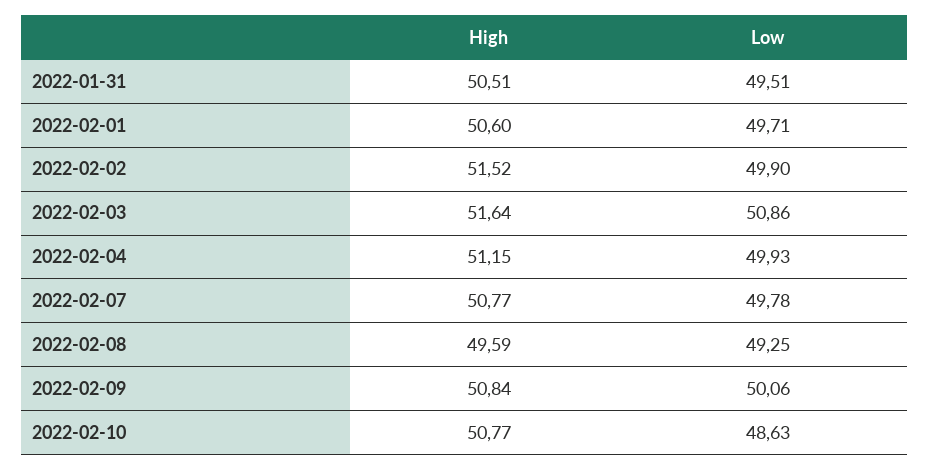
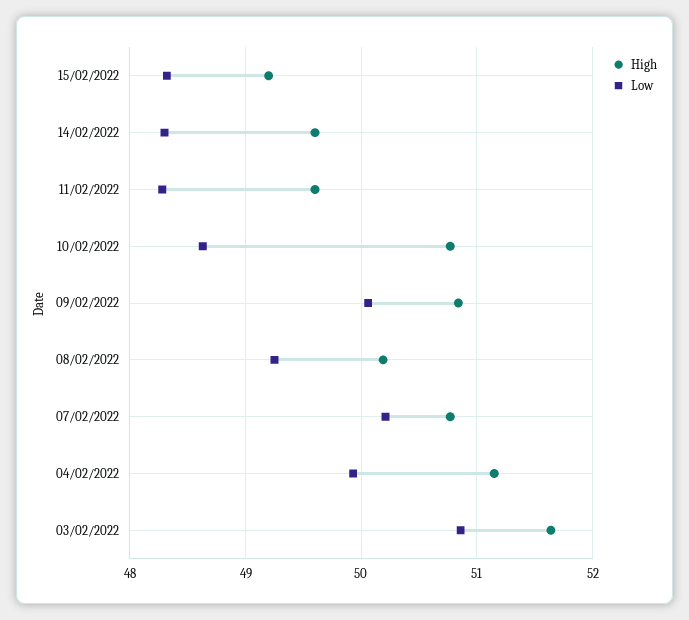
High, 2022-01-31: 50.51 -> none
Low, 2022-01-31: 49.51 -> none
High, 2022-02-01: 50.6 -> none
Low, 2022-02-01: 49.71 -> none
High, 2022-02-02: 51.52 -> none
Low, 2022-02-02: 49.9 -> none
Low, 2022-02-07: 49.78 -> 50.2
High, 2022-02-08: 49.59 -> 50.2
High, 15/02/2022: none -> 49.2
Low, 15/02/2022: none -> 48.3
High, 14/02/2022: none -> 49.6
Low, 14/02/2022: none -> 48.3
High, 11/02/2022: none -> 49.6
Low, 11/02/2022: none -> 48.3

